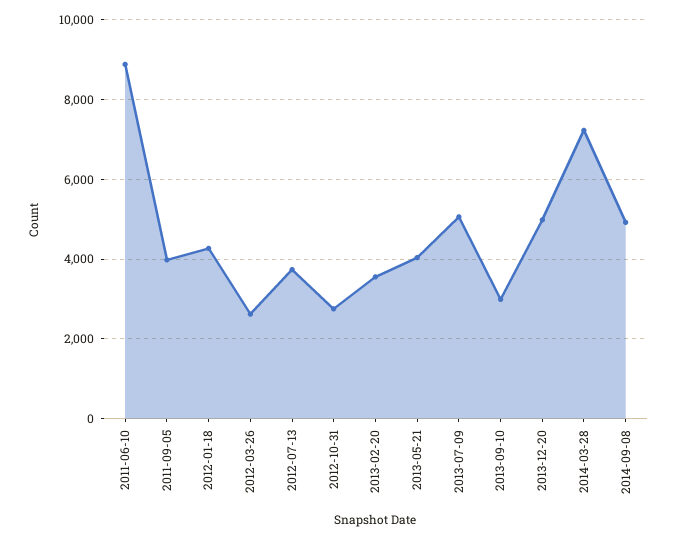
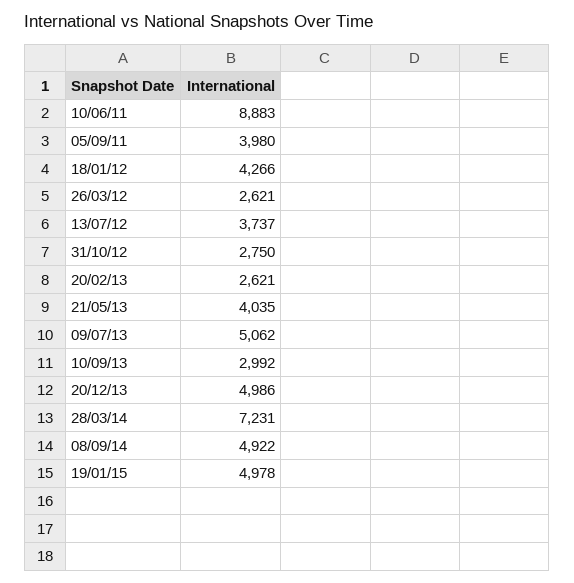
2013-02-20: 3600 -> 2621
19/01/15: none -> 4978

